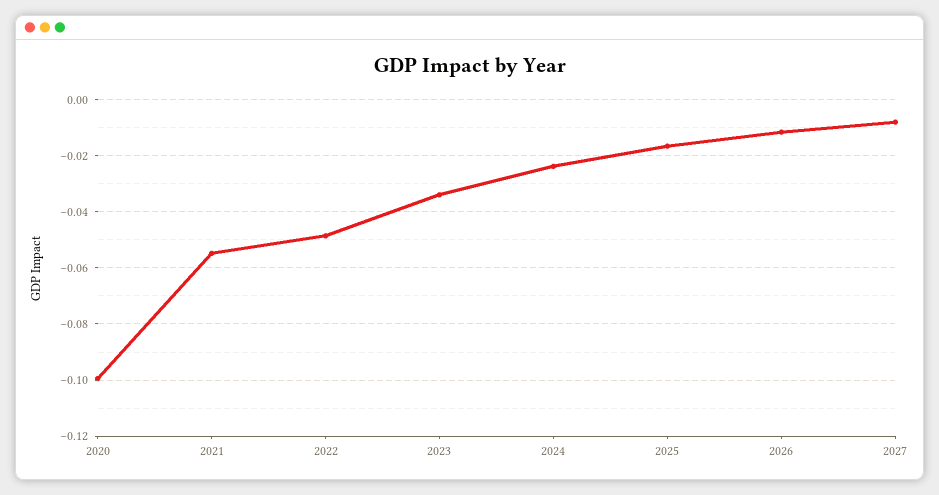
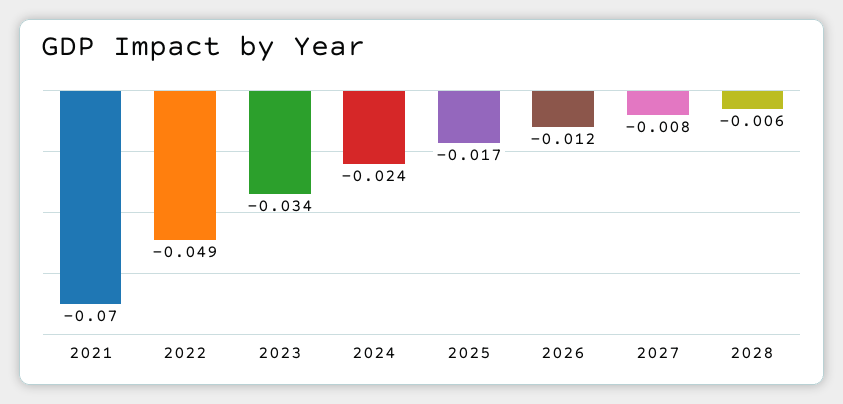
2020: -0.1 -> none
2021: -0.055 -> -0.07
2028: none -> -0.006

